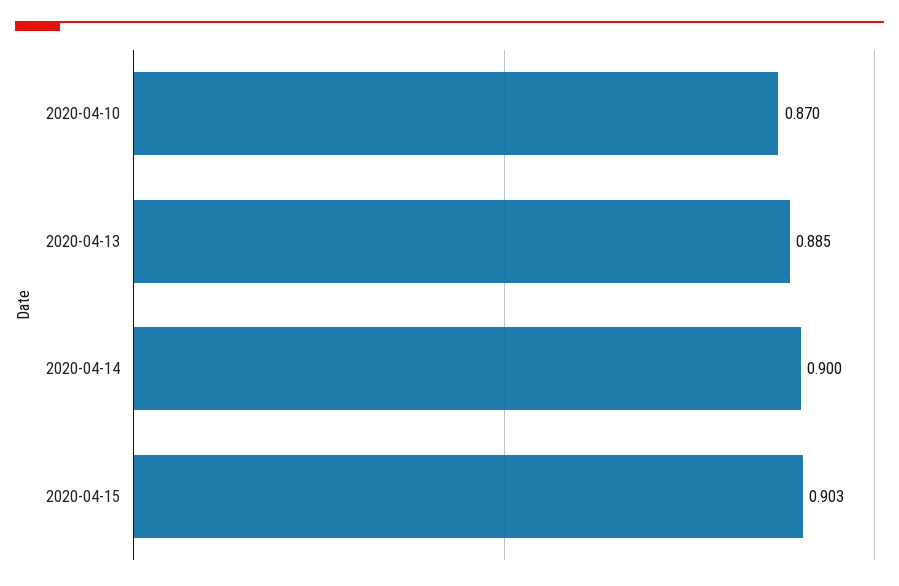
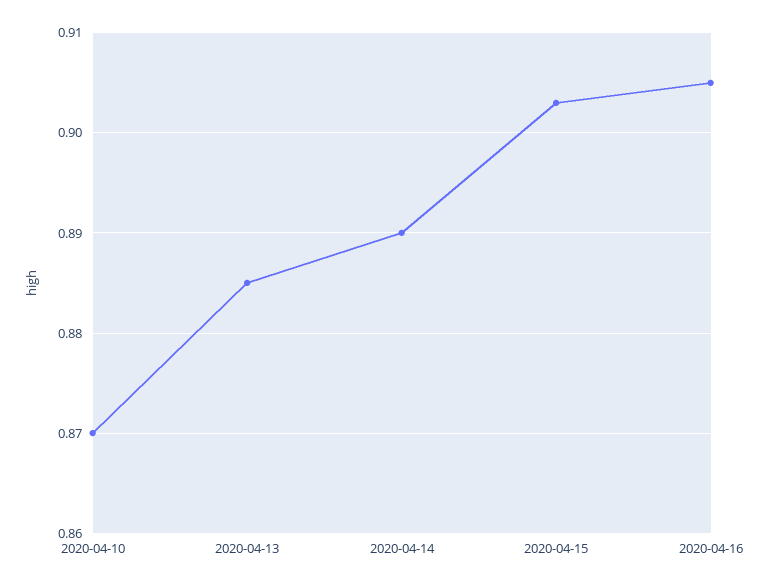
2020-04-14: 0.9 -> 0.89
2020-04-16: none -> 0.905

